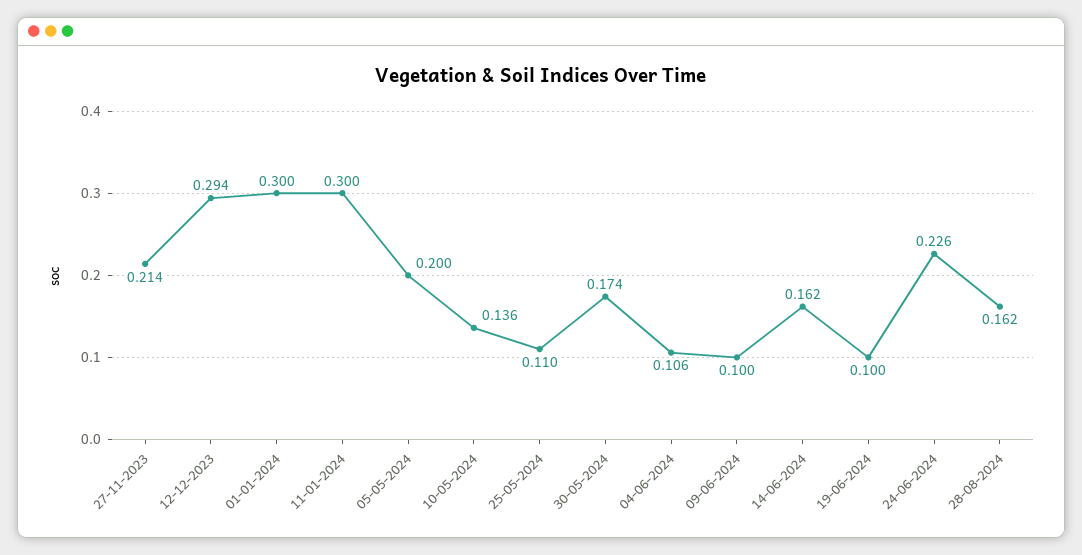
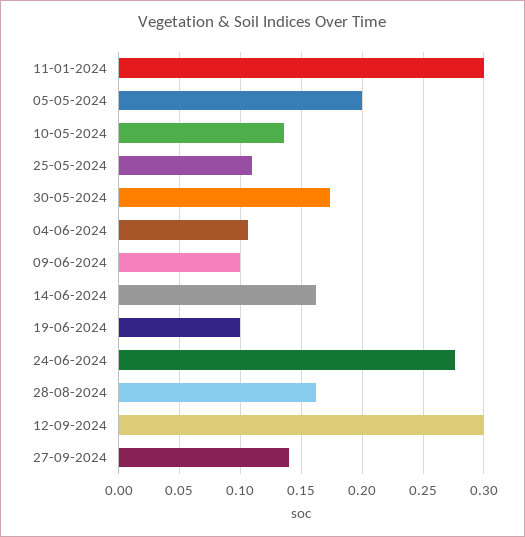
27-11-2023: 0.214 -> none
12-12-2023: 0.294 -> none
01-01-2024: 0.3 -> none
24-06-2024: 0.226 -> 0.275
12-09-2024: none -> 0.3
27-09-2024: none -> 0.14

